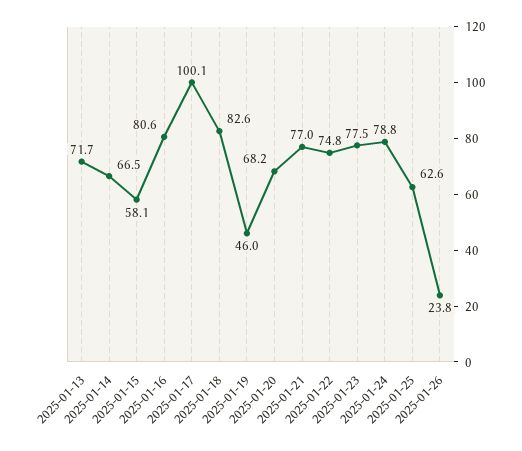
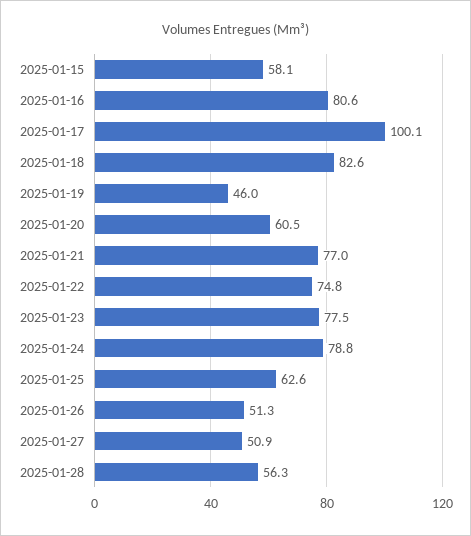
2025-01-13: 71.7 -> none
2025-01-14: 66.5 -> none
2025-01-20: 68.2 -> 60.5
2025-01-26: 23.8 -> 51.3
2025-01-27: none -> 50.9
2025-01-28: none -> 56.3

